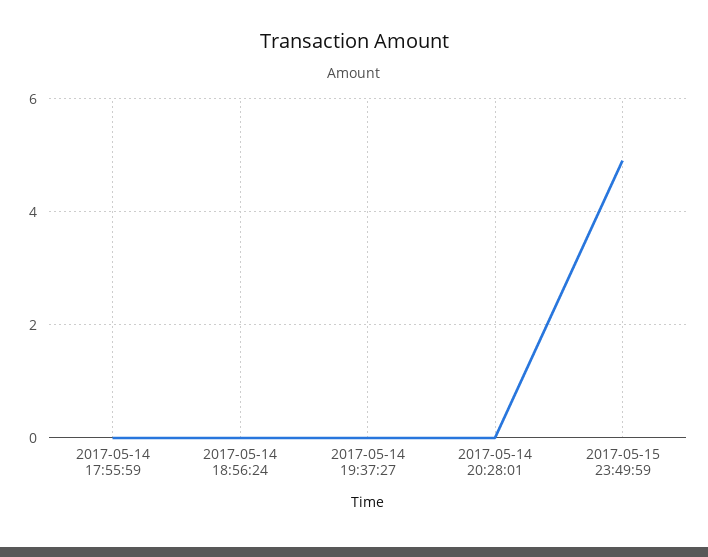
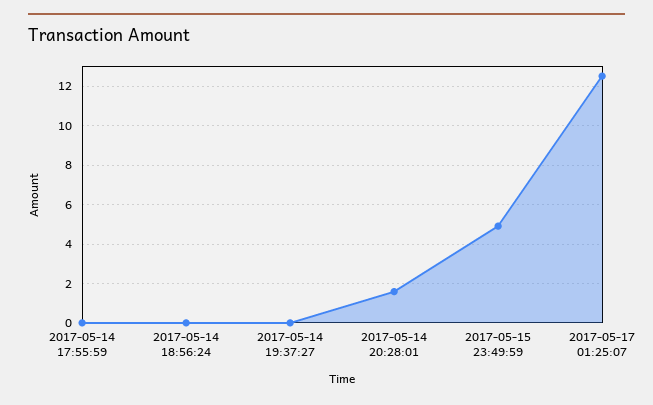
2017-05-14 20:28:01: 0 -> 1.5
2017-05-17 01:25:07: none -> 12.5

